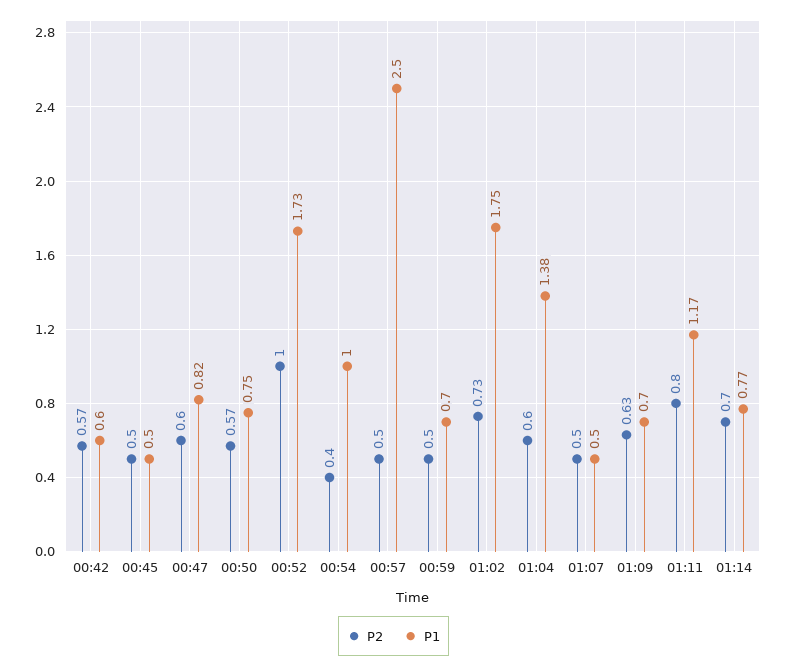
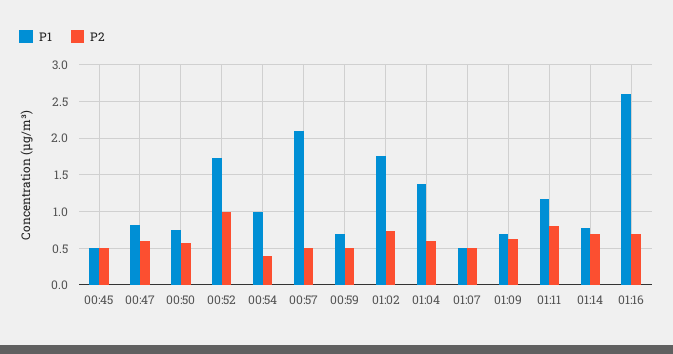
P2, 00:42: 0.57 -> none
P1, 00:42: 0.6 -> none
P1, 00:57: 2.5 -> 2.1
P1, 01:16: none -> 2.6
P2, 01:16: none -> 0.7

